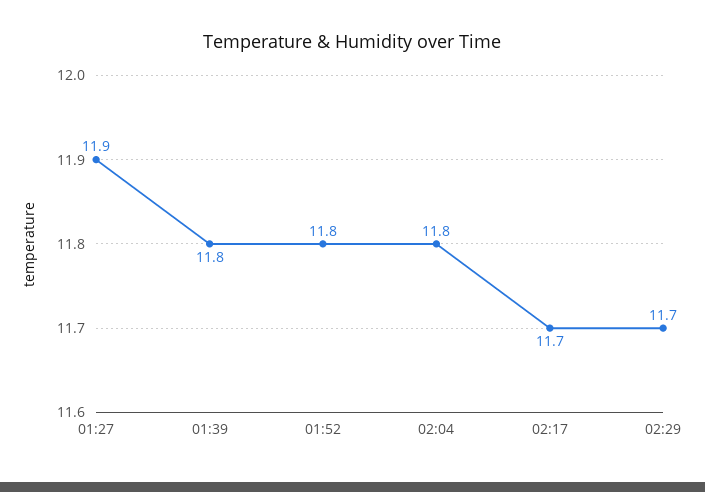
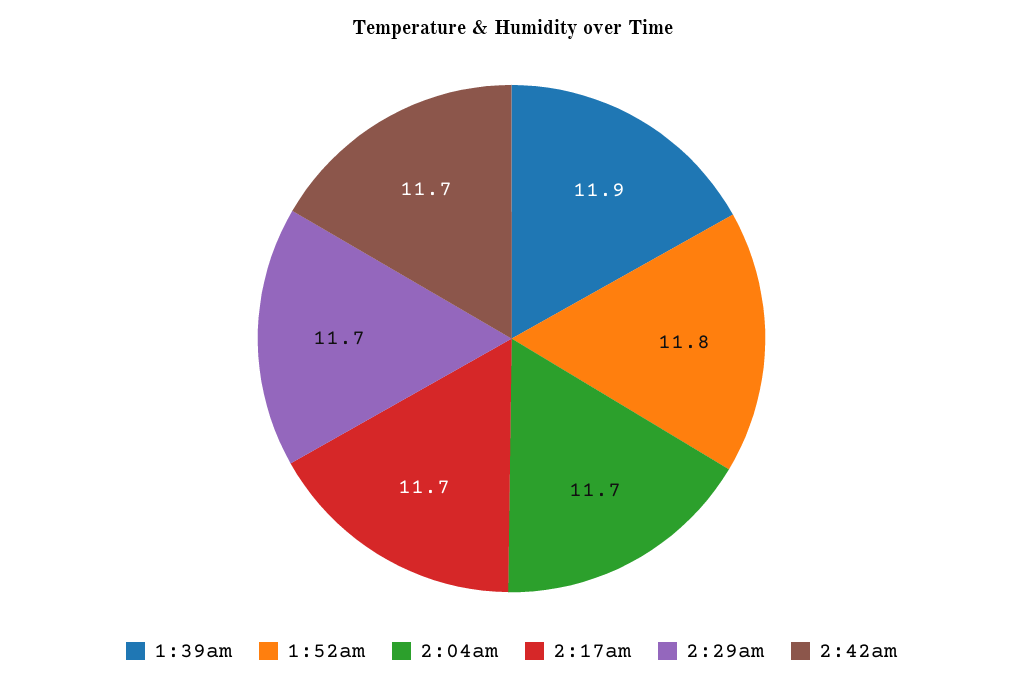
01:27: 11.9 -> none
01:39: 11.8 -> 11.9
02:04: 11.8 -> 11.7
2:42am: none -> 11.7

